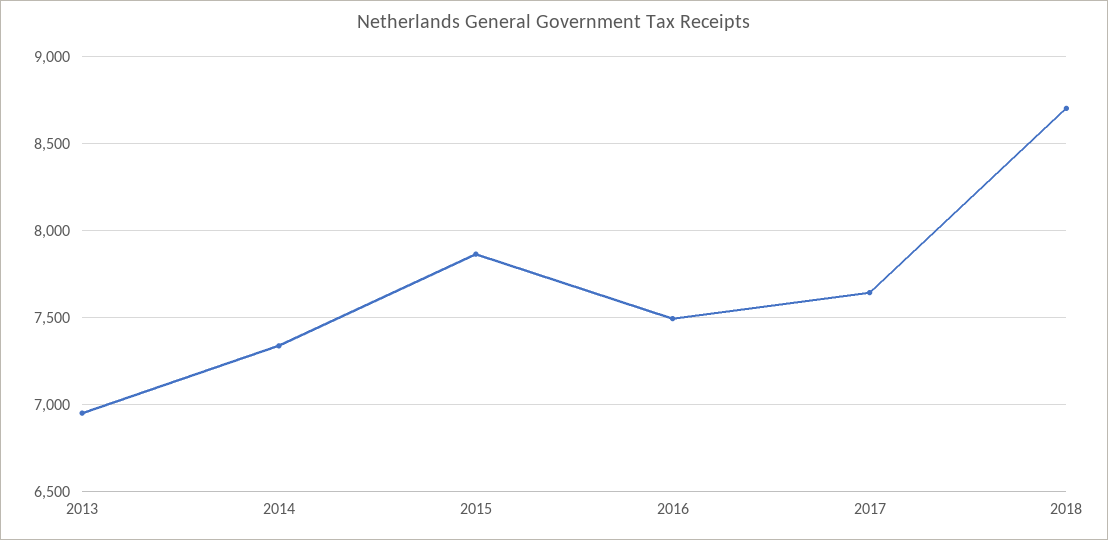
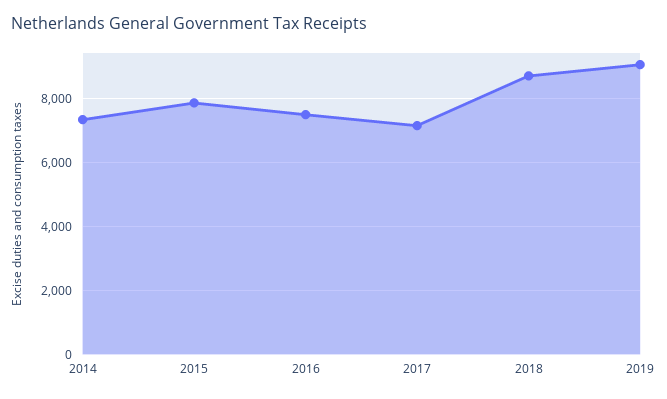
2013: 6950 -> none
2017: 7650 -> 7200
2019: none -> 9000

